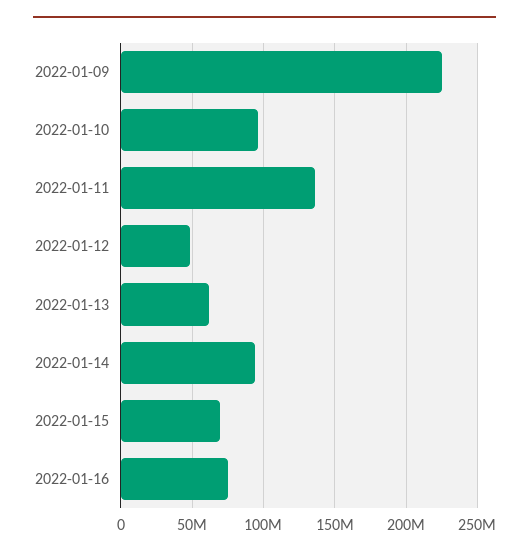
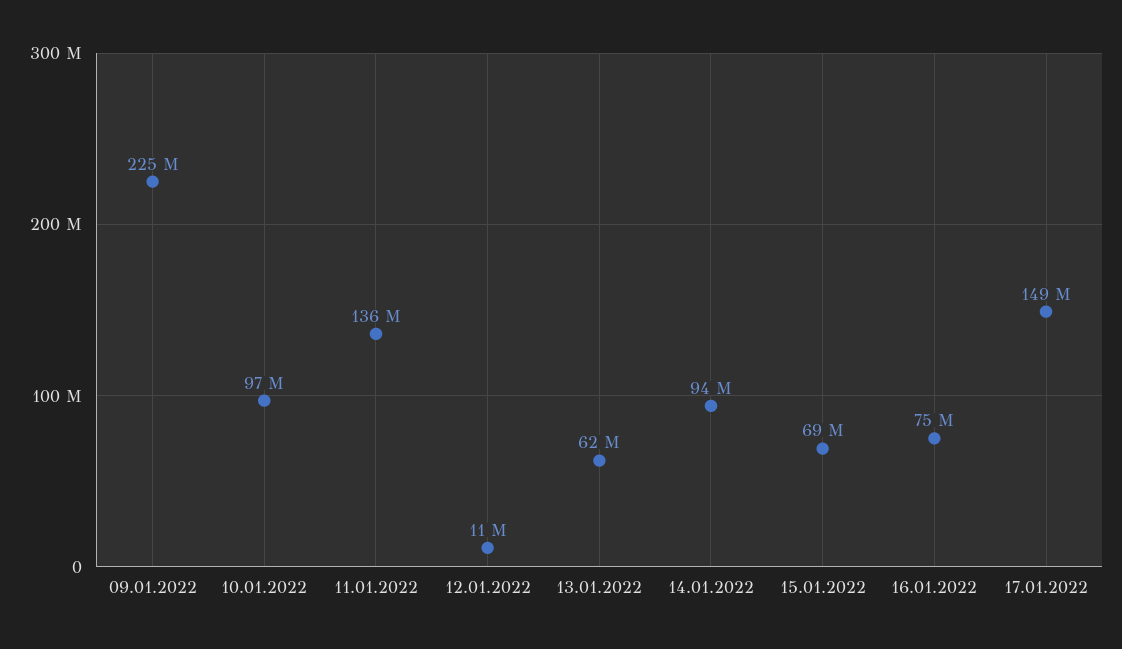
2022-01-12: 50000000 -> 11000000
17.01.2022: none -> 149000000

